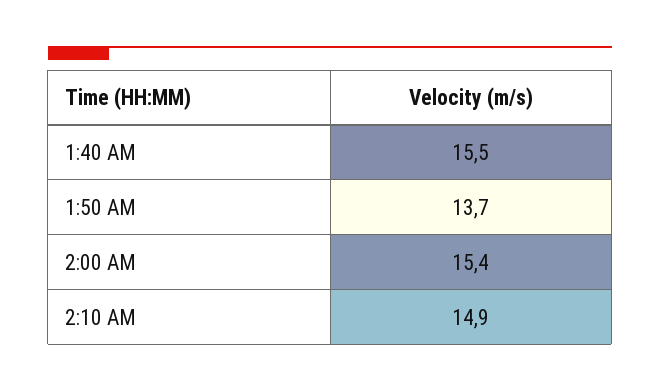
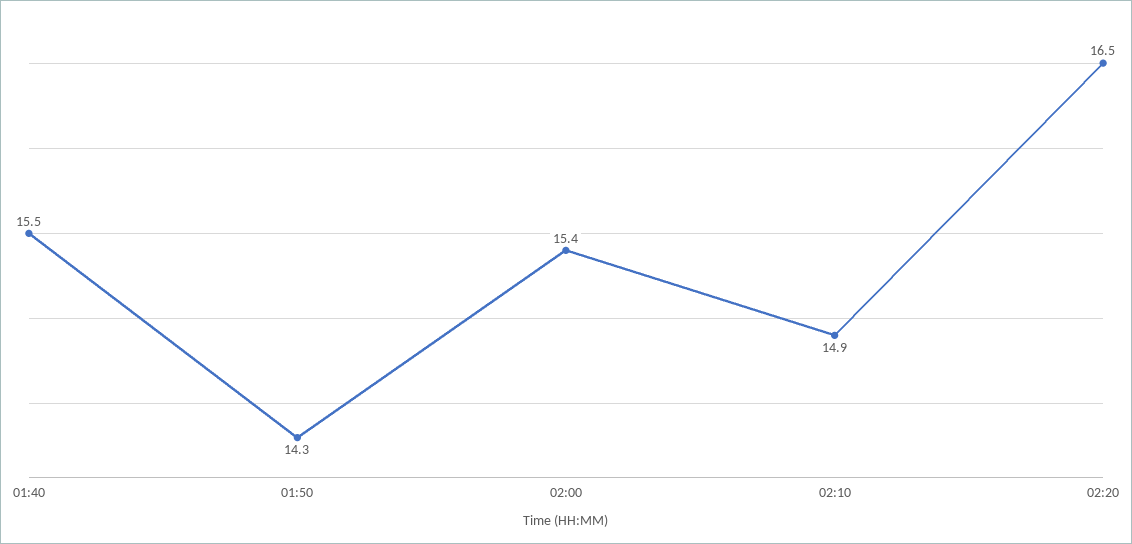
1:50 AM: 13.7 -> 14.3
02:20: none -> 16.5

